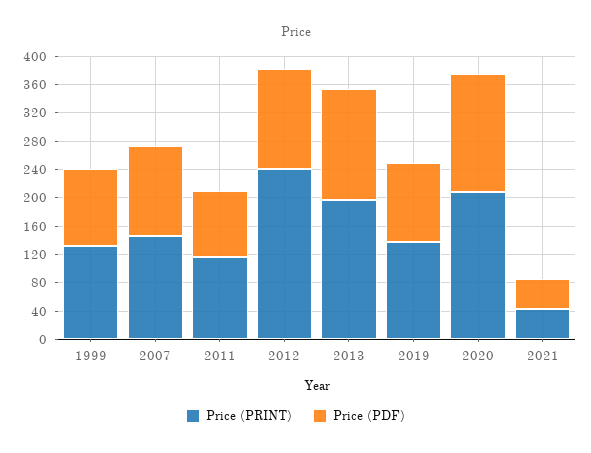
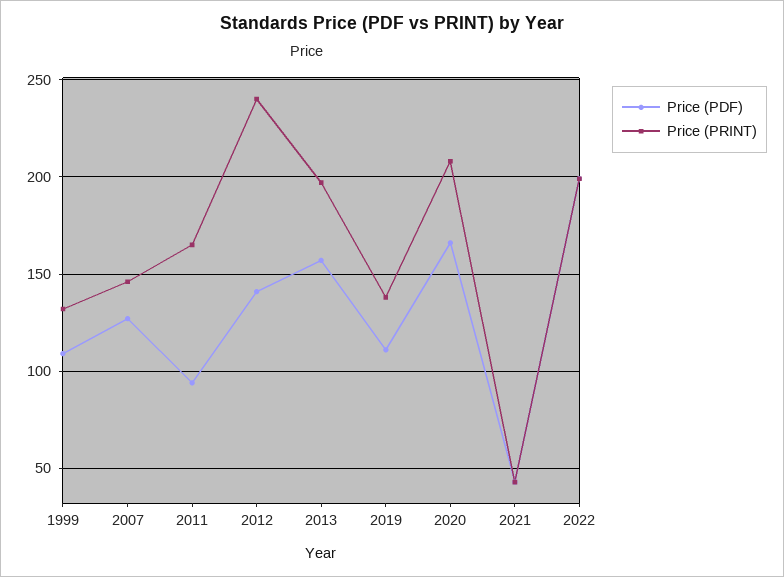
Price (PRINT), 2011: 120 -> 165
Price (PDF), 2022: none -> 200
Price (PRINT), 2022: none -> 200

